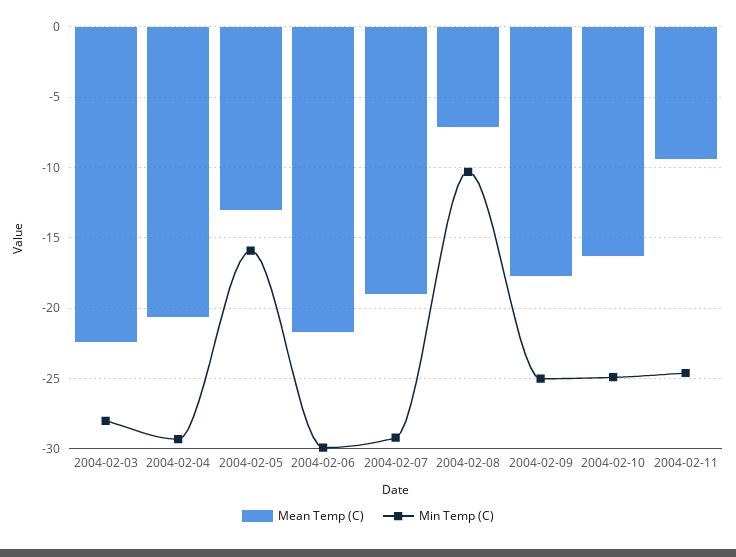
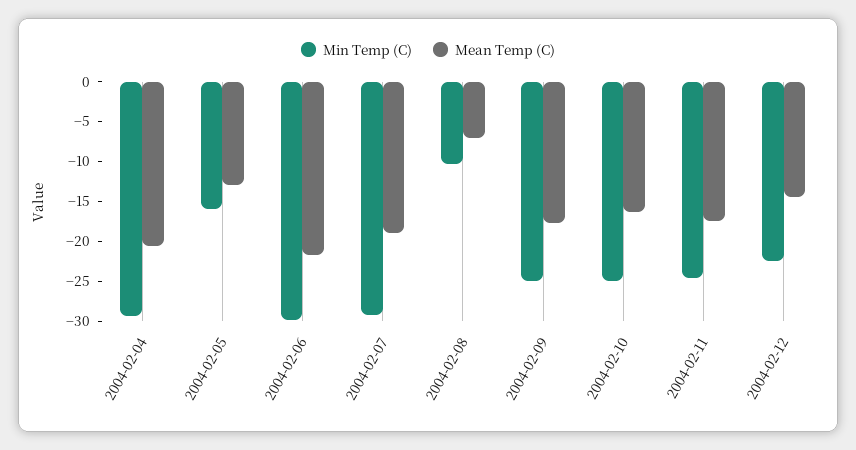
Mean Temp (C), 2004-02-03: -22.5 -> none
Min Temp (C), 2004-02-03: -28 -> none
Mean Temp (C), 2004-02-11: -9.5 -> -17.5
Min Temp (C), 2004-02-12: none -> -22.5
Mean Temp (C), 2004-02-12: none -> -15

